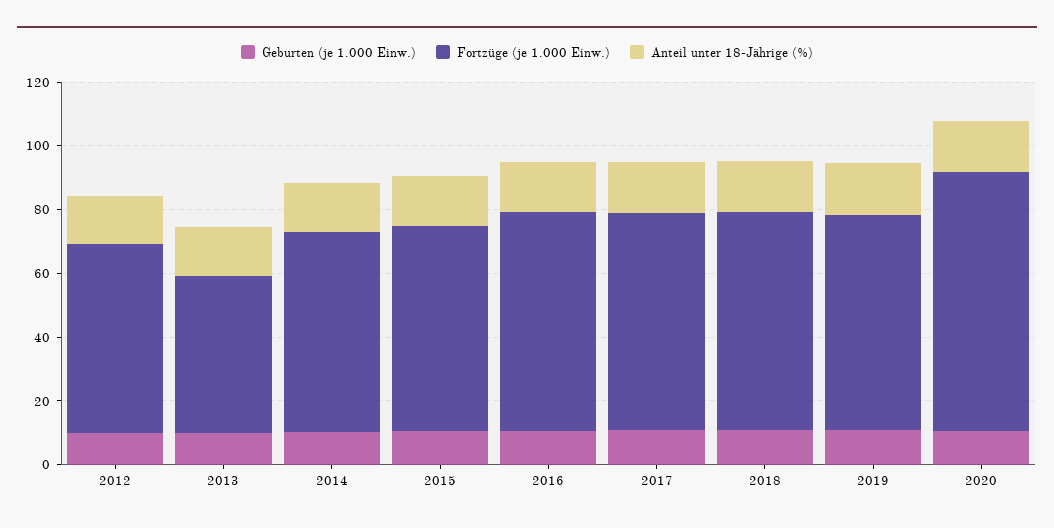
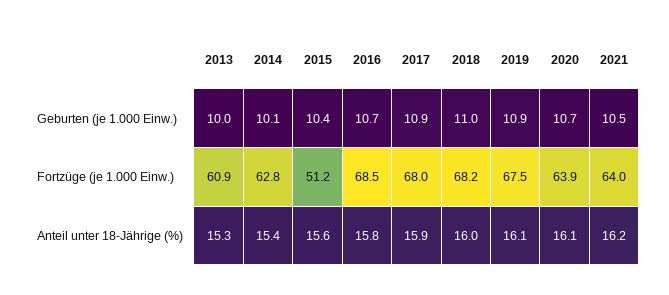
Geburten (je 1.000 Einw.), 2012: 10 -> none
Fortzüge (je 1.000 Einw.), 2012: 60 -> none
Anteil unter 18-Jährige (%), 2012: 15 -> none
Fortzüge (je 1.000 Einw.), 2013: 50 -> 60.9
Fortzüge (je 1.000 Einw.), 2015: 65 -> 51.2
Fortzüge (je 1.000 Einw.), 2020: 80 -> 63.9
Geburten (je 1.000 Einw.), 2021: none -> 10.5
Fortzüge (je 1.000 Einw.), 2021: none -> 64
Anteil unter 18-Jährige (%), 2021: none -> 16.2

